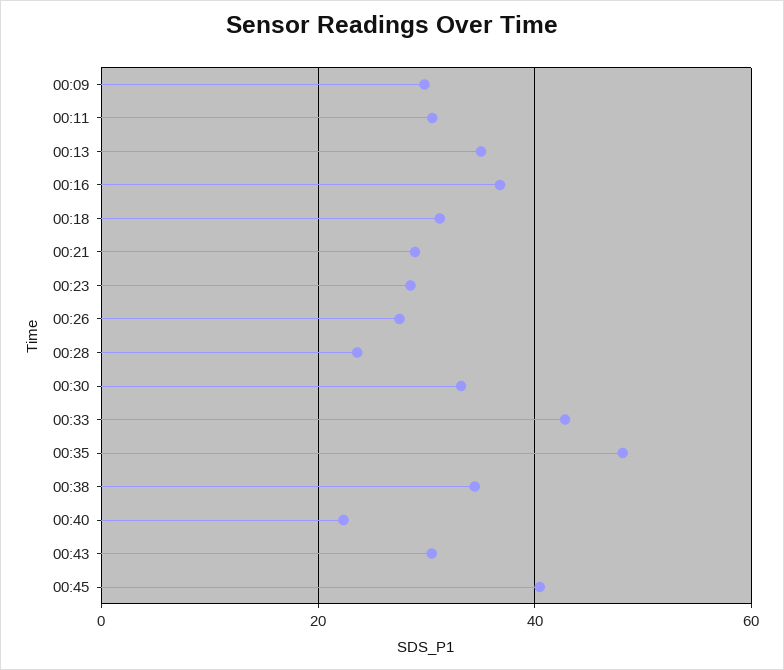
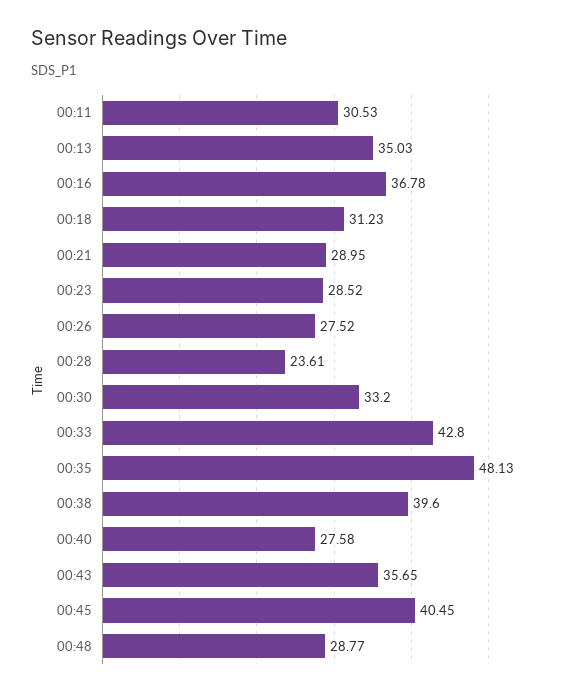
00:09: 30 -> none
00:38: 34 -> 39.6
00:40: 22 -> 27.58
00:43: 30 -> 35.65
00:48: none -> 28.77

